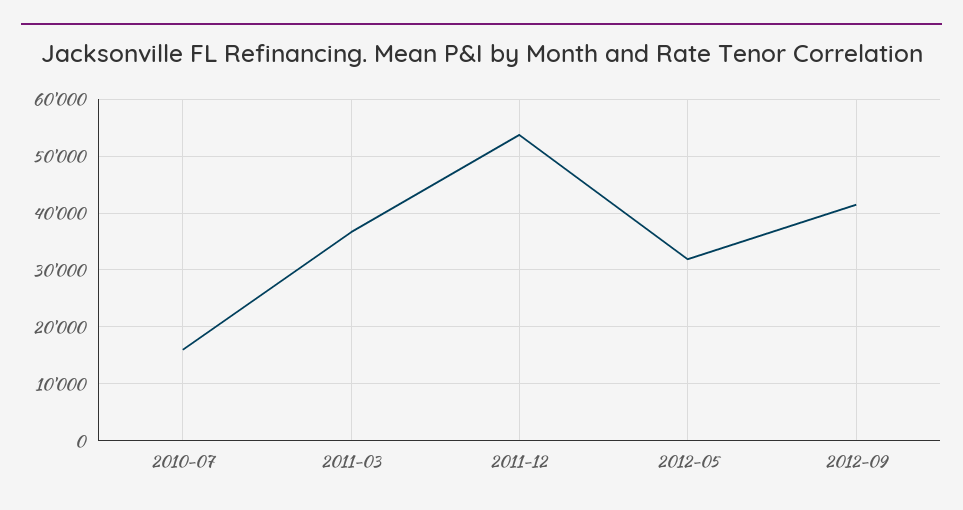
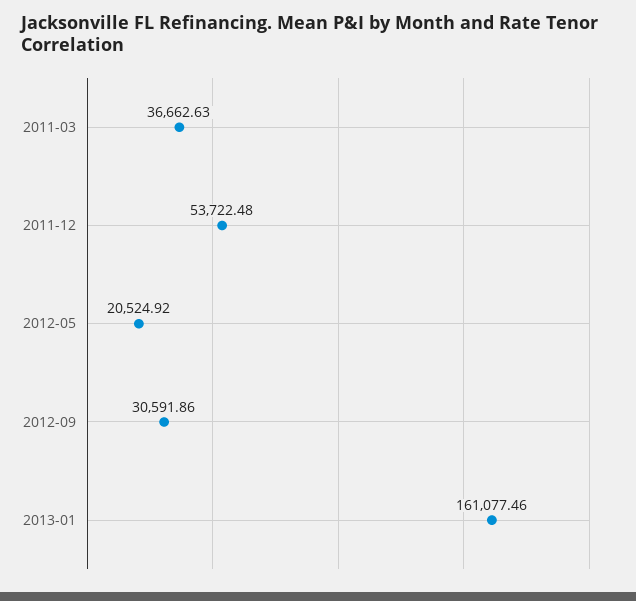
2010-07: 16000 -> none
2012-05: 32000 -> 20524.92
2012-09: 42000 -> 30591.86
2013-01: none -> 161077.46

